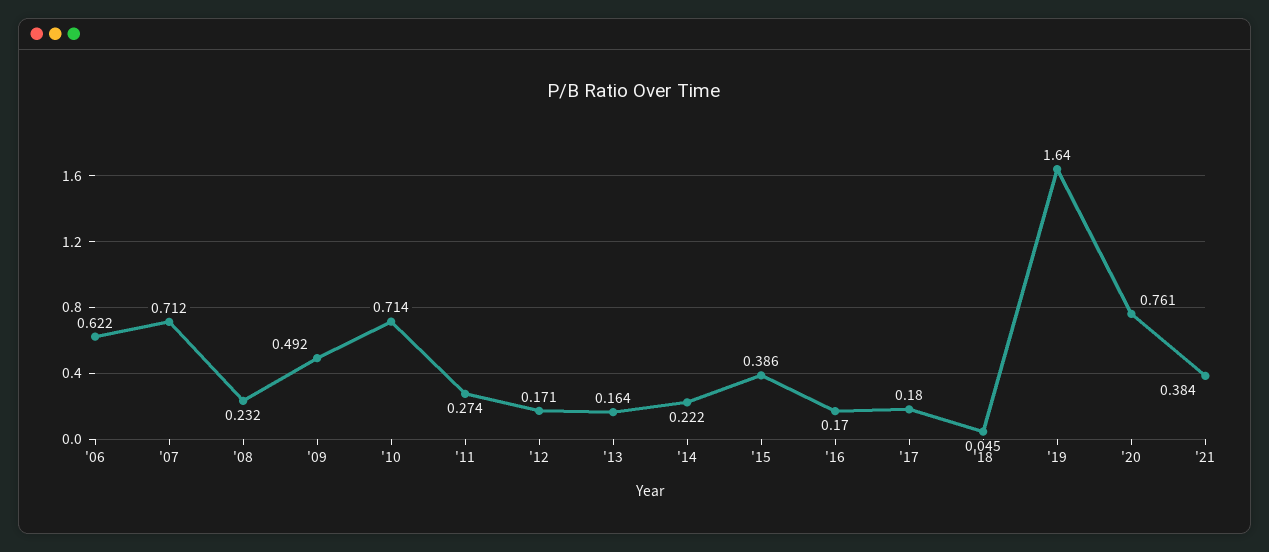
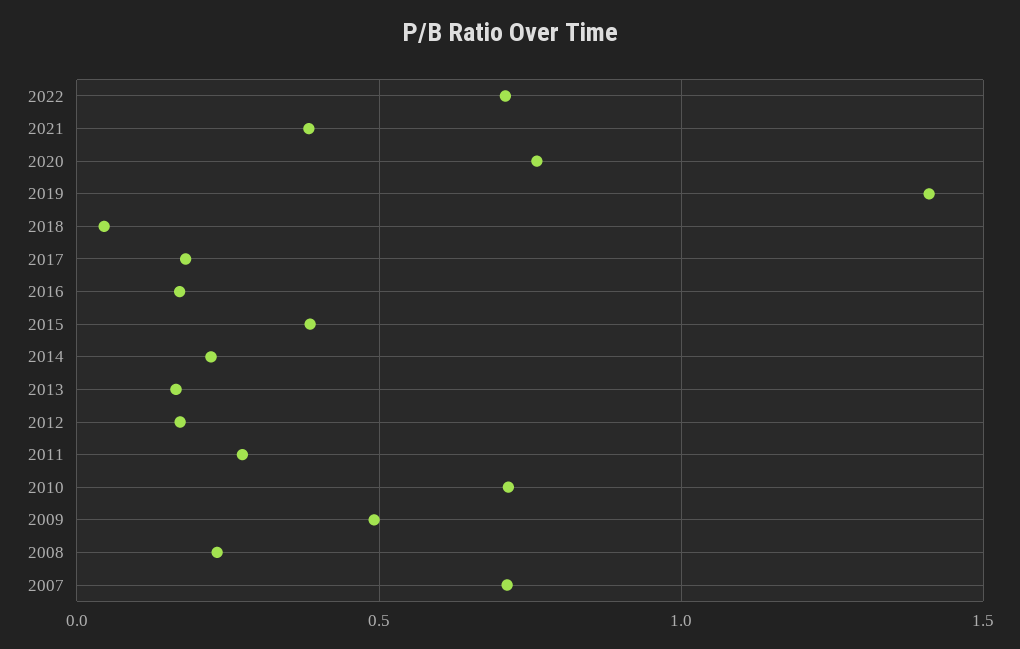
'06: 0.622 -> none
'19: 1.64 -> 1.4
2022: none -> 0.7

